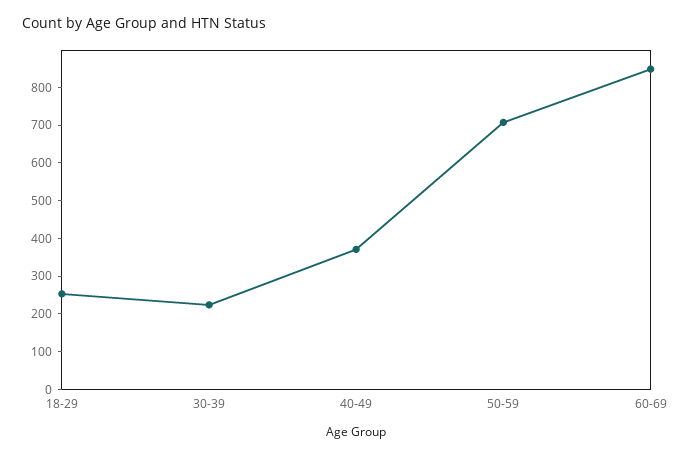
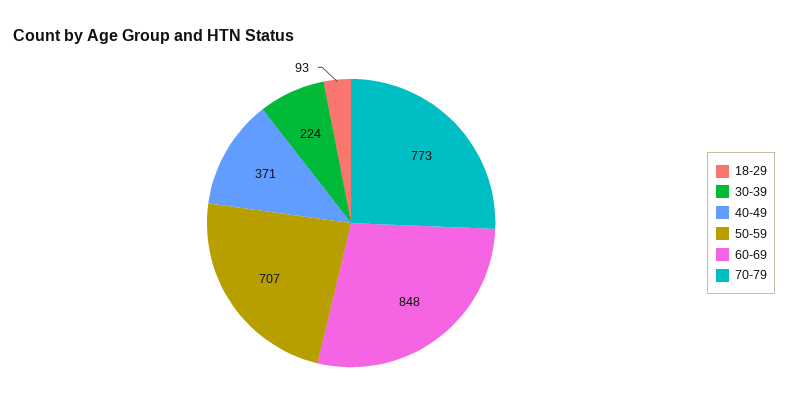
18-29: 250 -> 93
70-79: none -> 773

